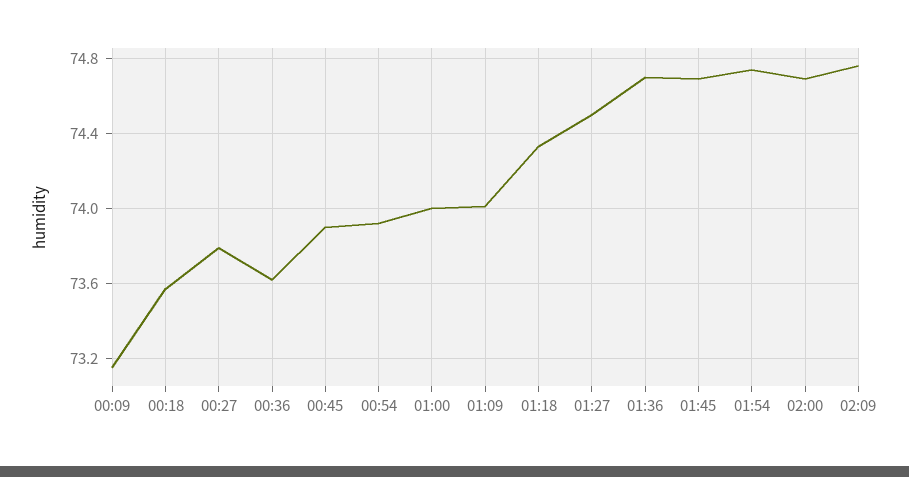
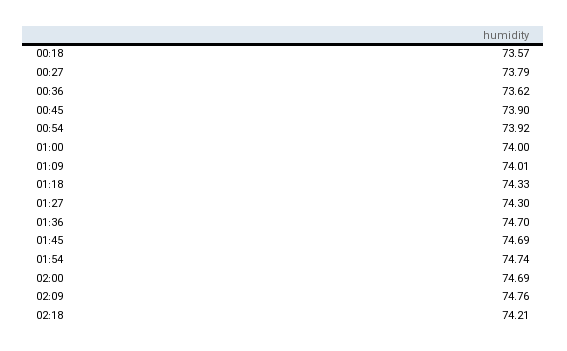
00:09: 73.15 -> none
01:27: 74.5 -> 74.3
02:18: none -> 74.21

